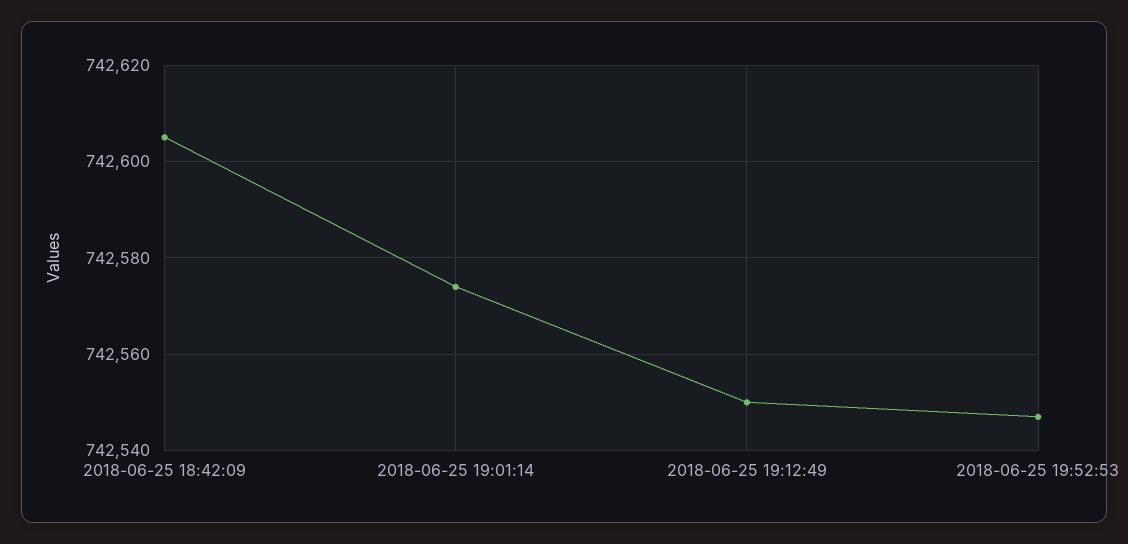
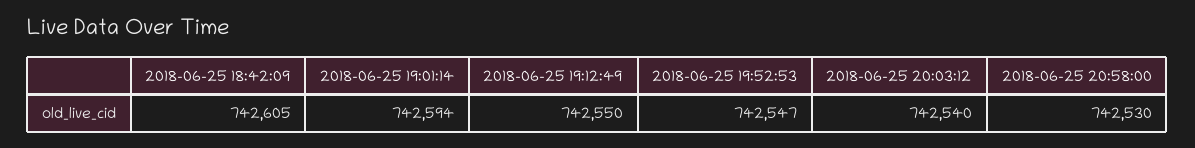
2018-06-25 19:01:14: 742575 -> 742594
2018-06-25 20:03:12: none -> 742540
2018-06-25 20:58:00: none -> 742530

